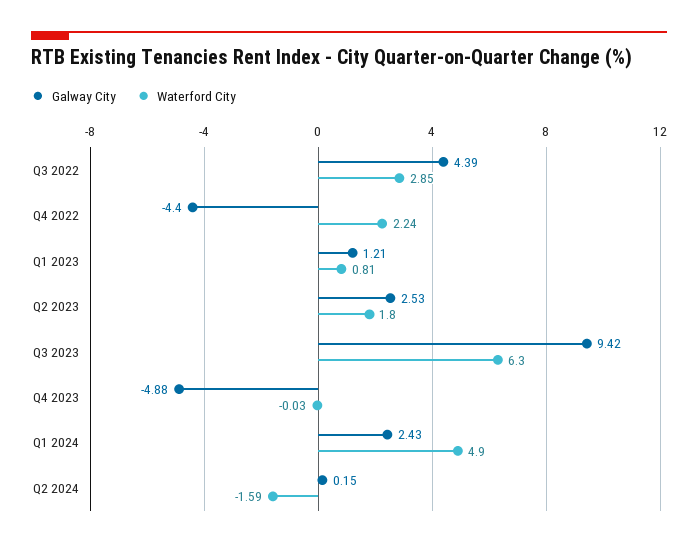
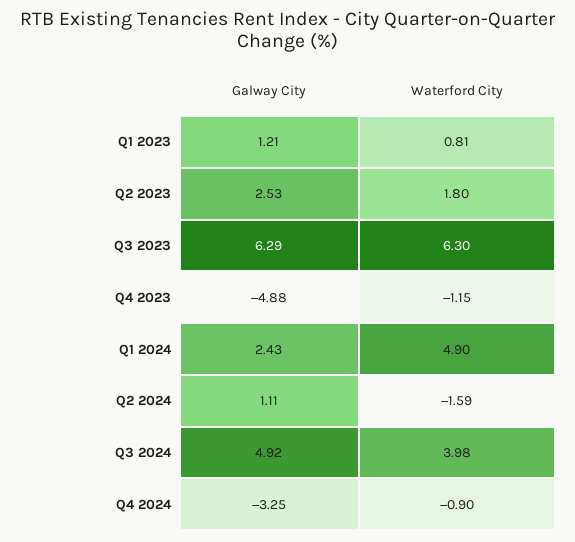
Galway City, Q3 2022: 4.39 -> none
Waterford City, Q3 2022: 2.85 -> none
Galway City, Q4 2022: -4.4 -> none
Waterford City, Q4 2022: 2.24 -> none
Galway City, Q3 2023: 9.42 -> 6.29
Waterford City, Q4 2023: -0.03 -> -1.15
Galway City, Q2 2024: 0.15 -> 1.11
Galway City, Q3 2024: none -> 4.92
Waterford City, Q3 2024: none -> 3.98
Galway City, Q4 2024: none -> -3.25
Waterford City, Q4 2024: none -> -0.9

